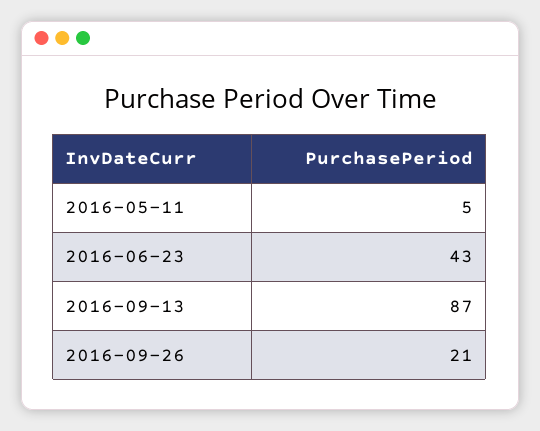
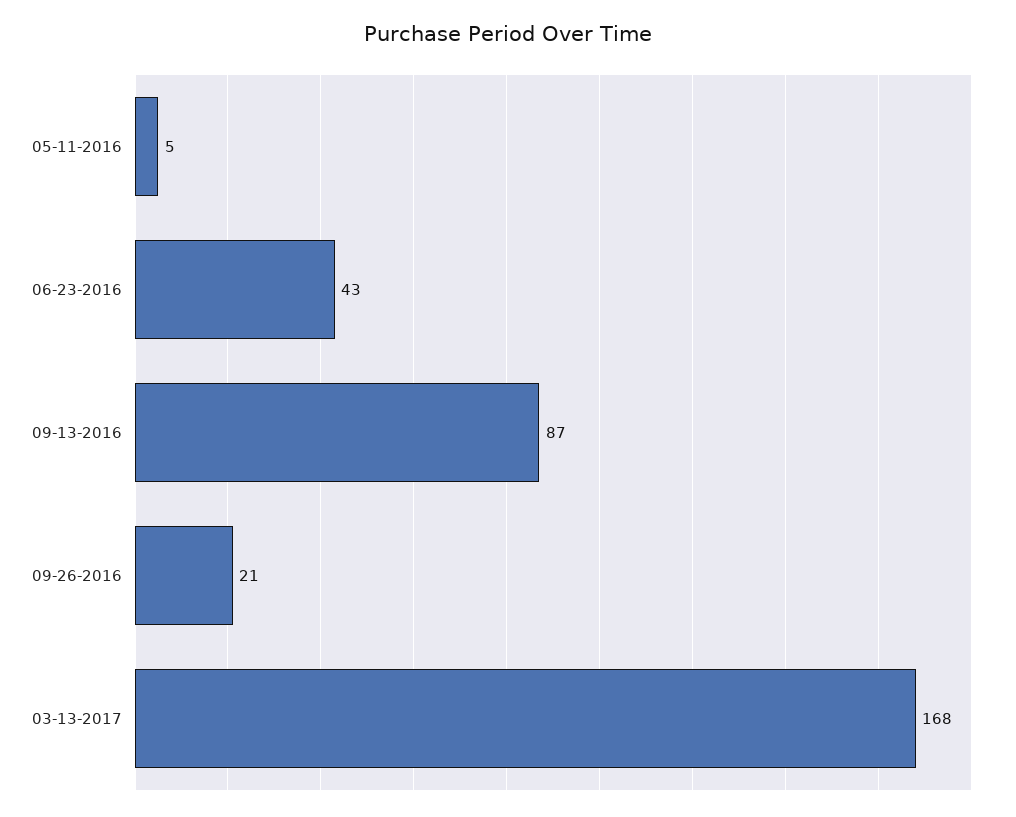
03-13-2017: none -> 168

